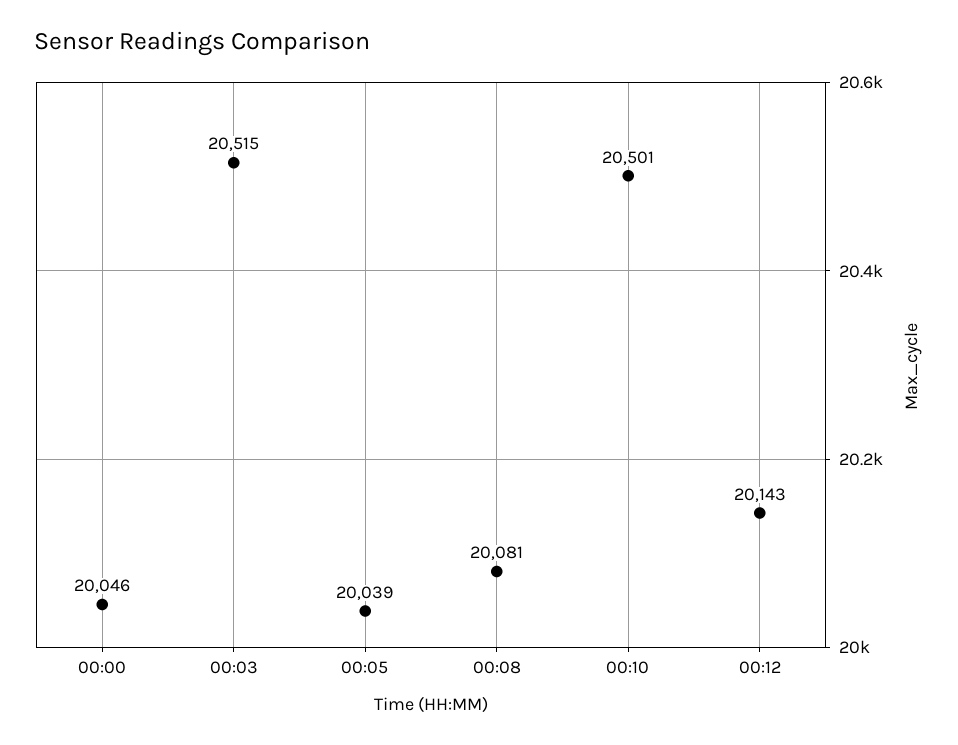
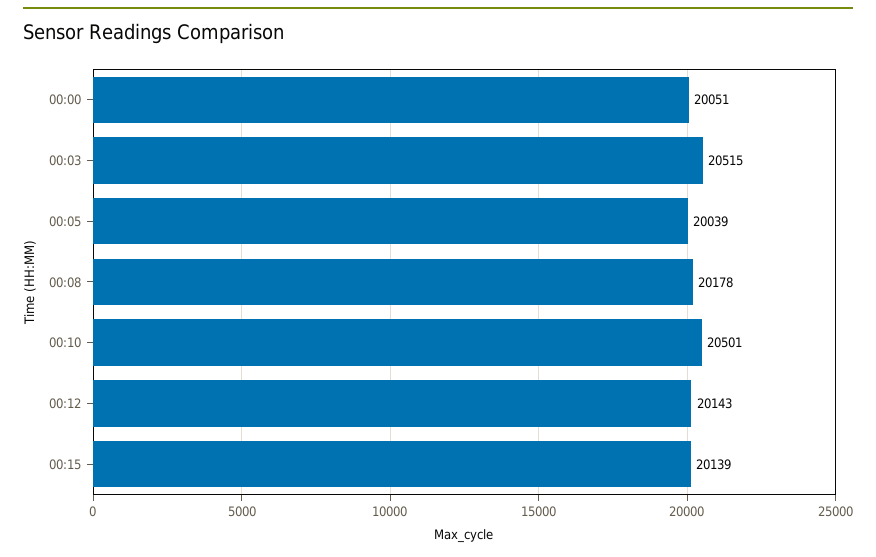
00:00: 20046 -> 20051
00:08: 20081 -> 20178
00:15: none -> 20139

